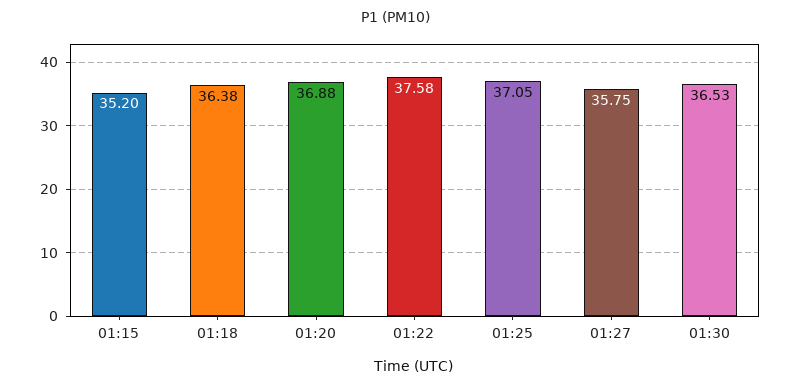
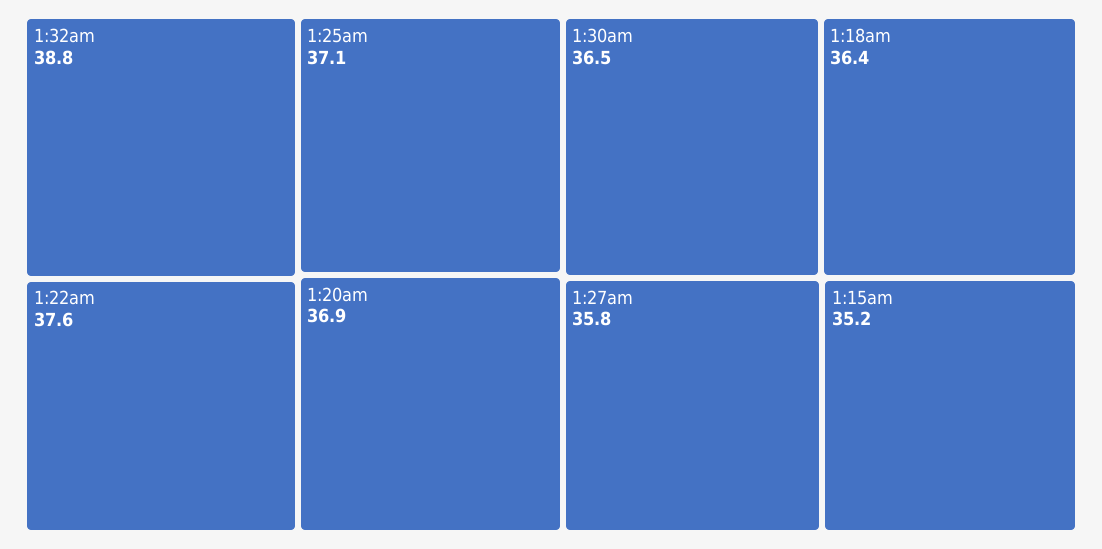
1:32am: none -> 38.8

